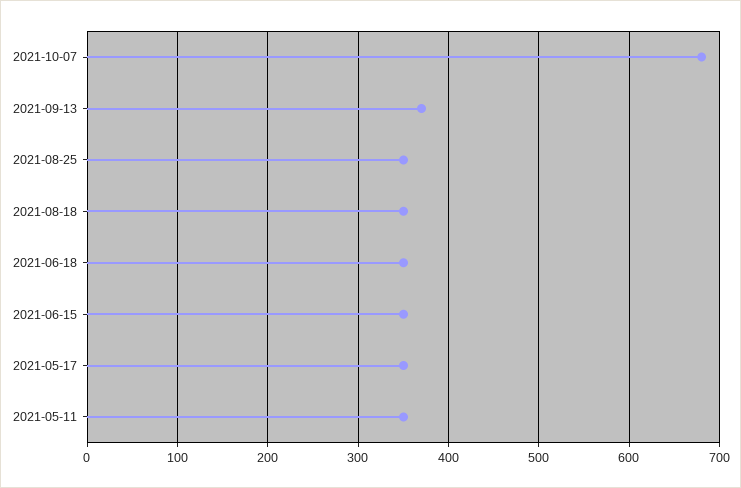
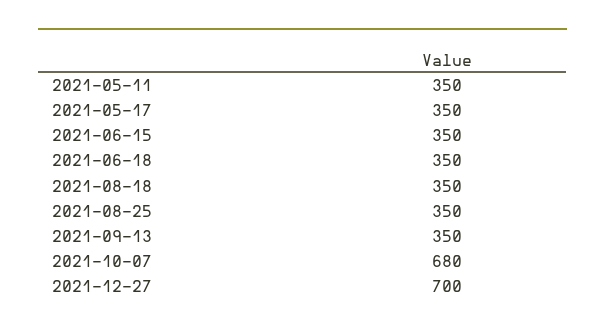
2021-09-13: 370 -> 350
2021-12-27: none -> 700

